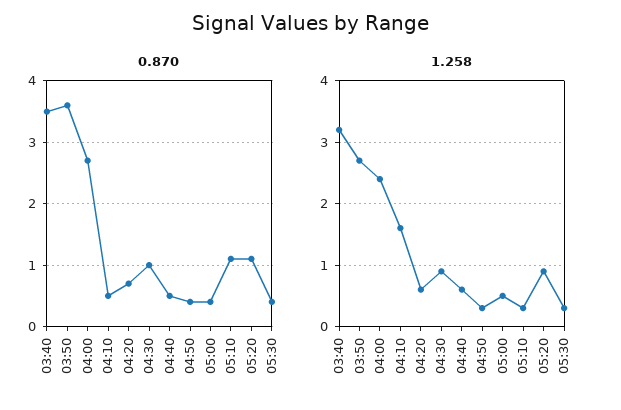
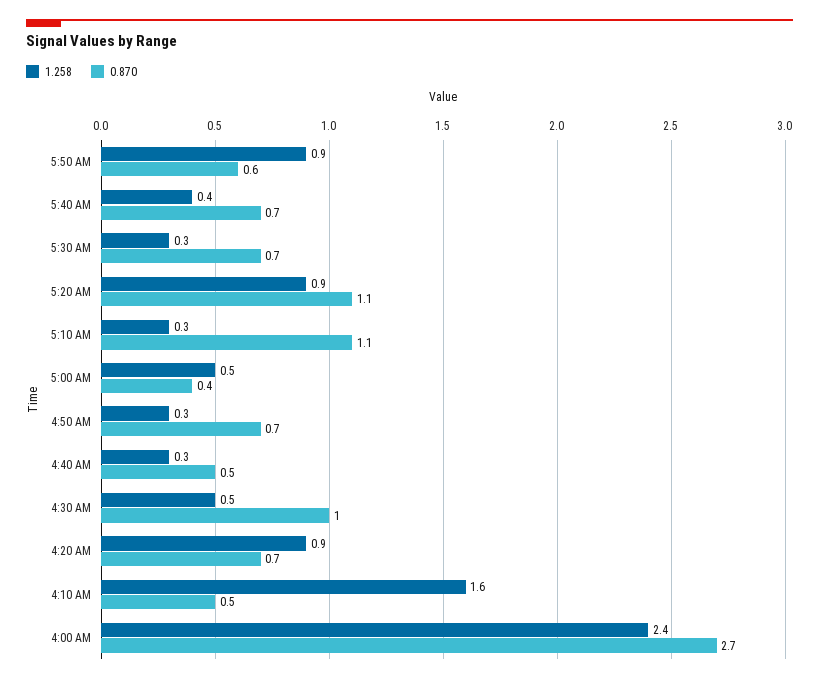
0.870, 03:40: 3.5 -> none
0.870, 03:50: 3.6 -> none
0.870, 04:50: 0.4 -> 0.7
0.870, 05:30: 0.4 -> 0.7
1.258, 03:40: 3.2 -> none
1.258, 03:50: 2.7 -> none
1.258, 04:20: 0.6 -> 0.9
1.258, 04:30: 0.9 -> 0.5
1.258, 04:40: 0.6 -> 0.3
1.258, 5:50 AM: none -> 0.9
0.870, 5:50 AM: none -> 0.6
1.258, 5:40 AM: none -> 0.4
0.870, 5:40 AM: none -> 0.7

